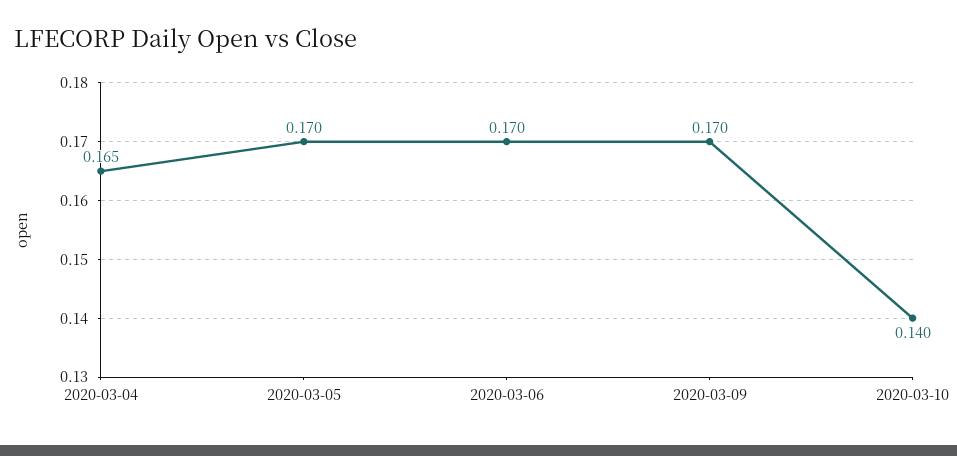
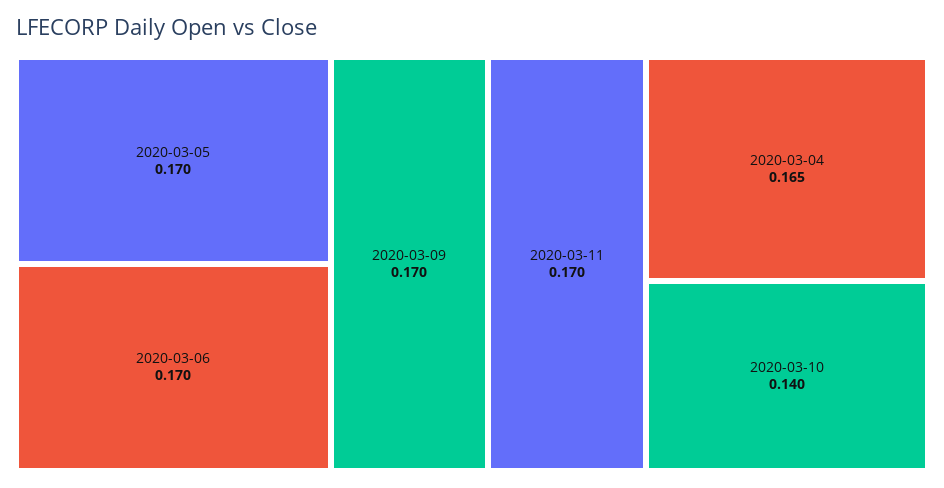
2020-03-11: none -> 0.17

